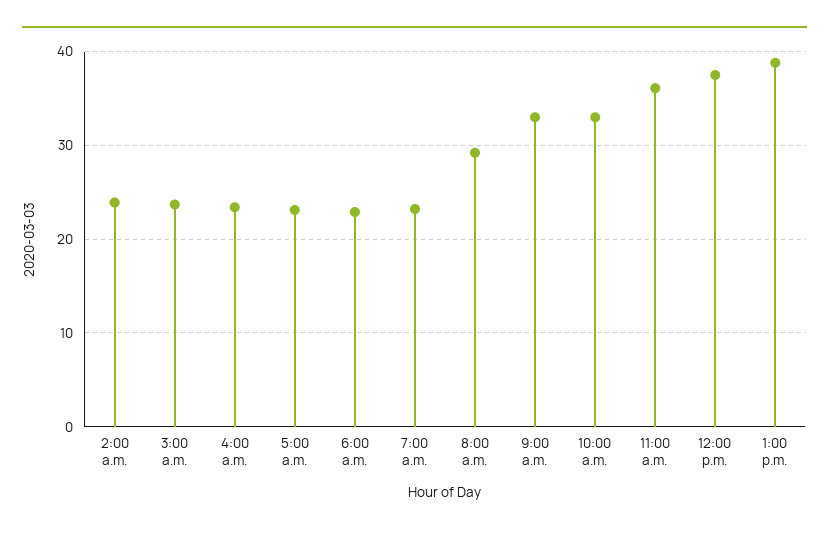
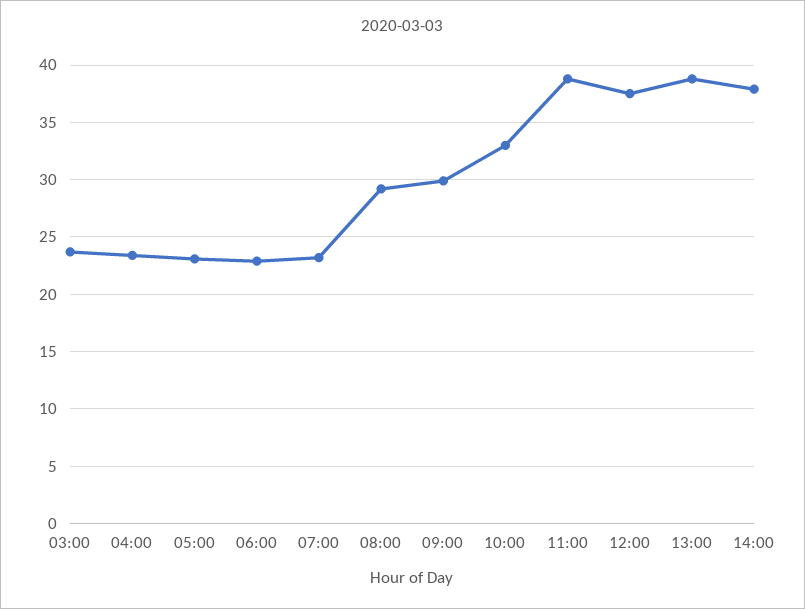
2:00 a.m.: 24 -> none
9:00 a.m.: 33 -> 30
11:00 a.m.: 36 -> 39
14:00: none -> 38

